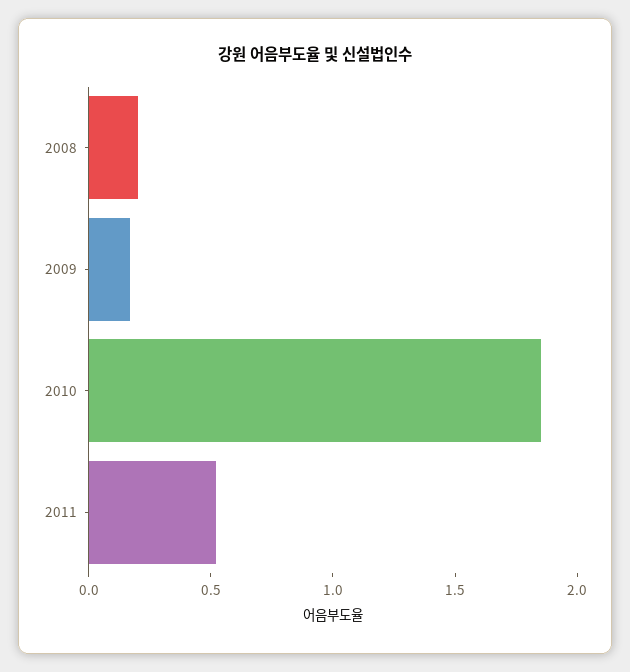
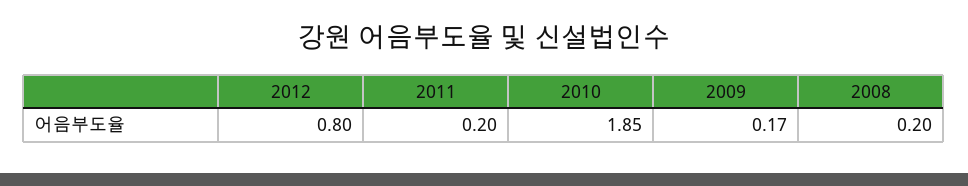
2011: 0.5 -> 0.2
2012: none -> 0.8

